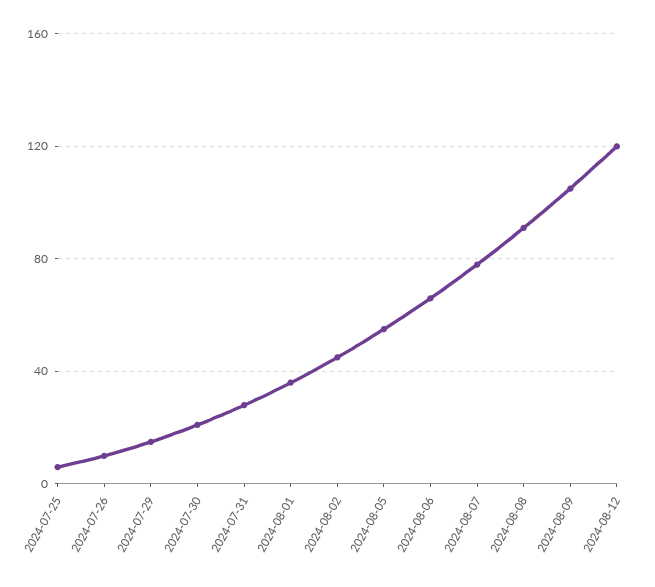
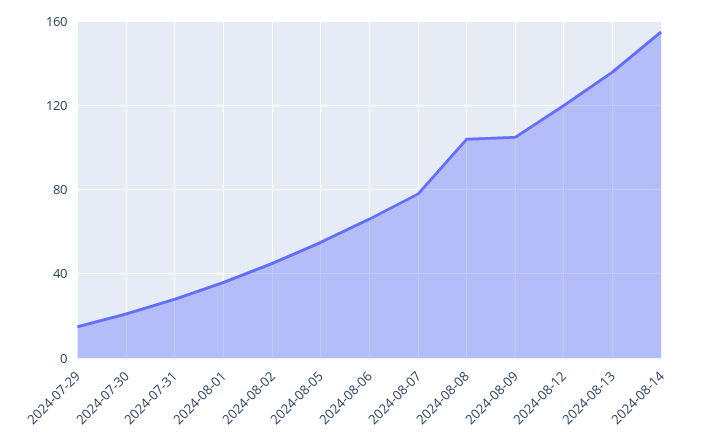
2024-07-25: 5 -> none
2024-07-26: 10 -> none
2024-08-08: 90 -> 105
2024-08-13: none -> 135
2024-08-14: none -> 155

